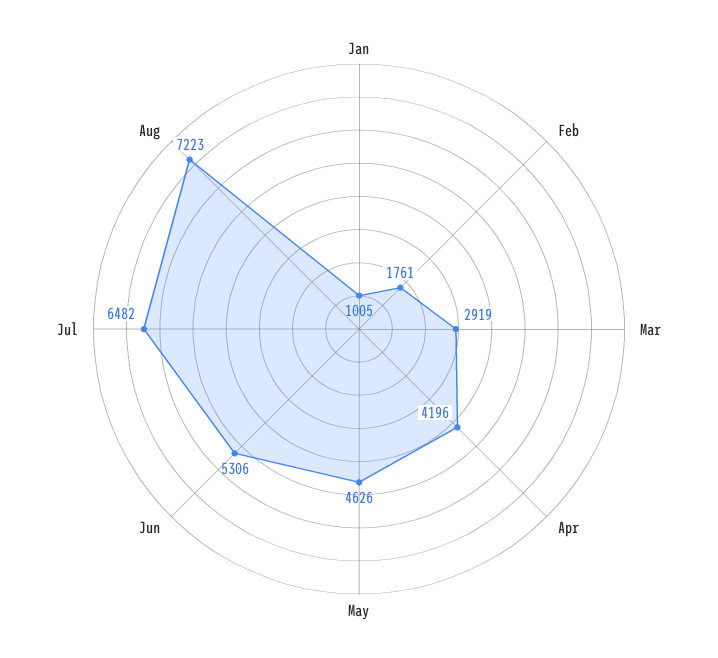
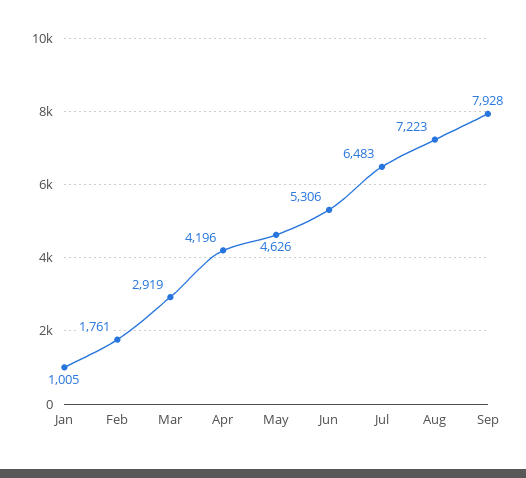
Jul: 6482 -> 6483
Sep: none -> 7928

